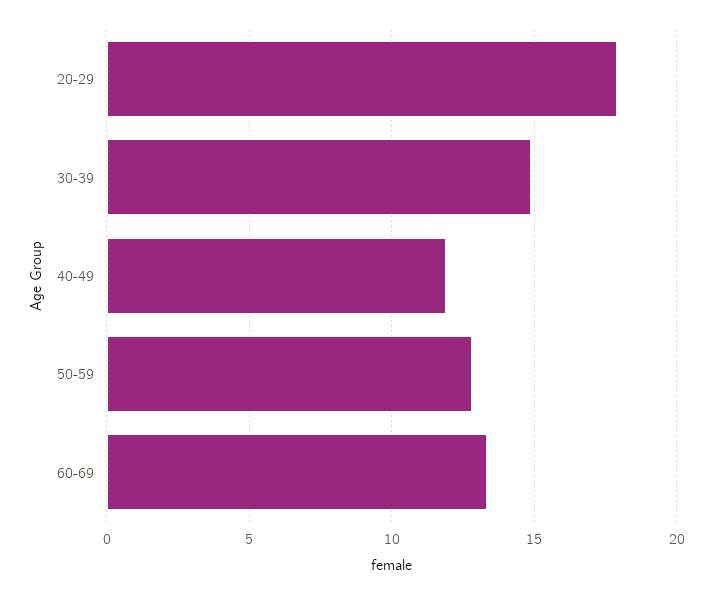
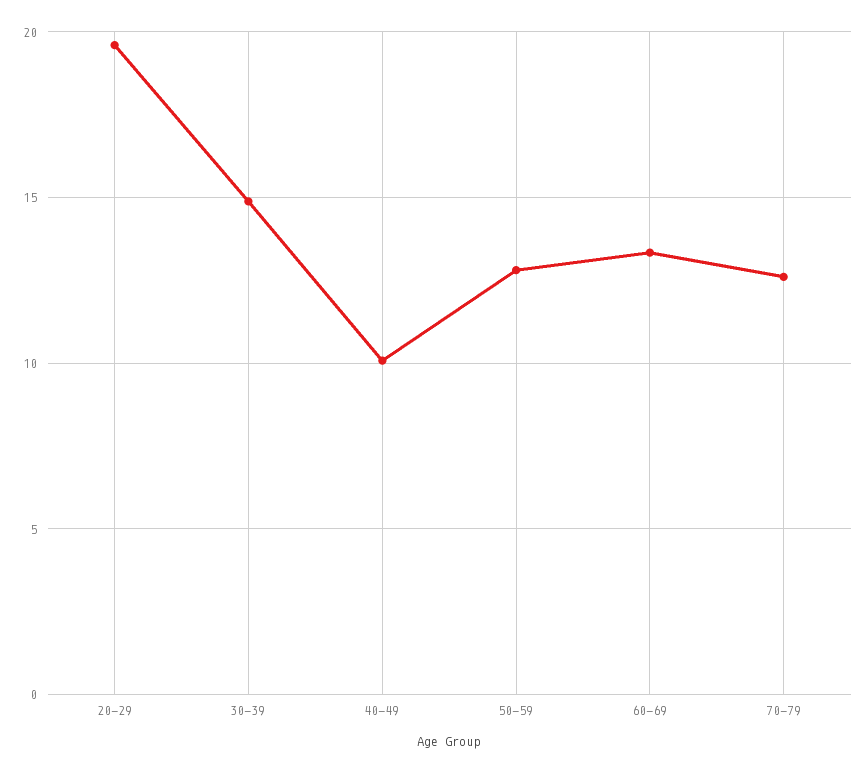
20-29: 18 -> 19.5
40-49: 12 -> 10
70-79: none -> 12.5

